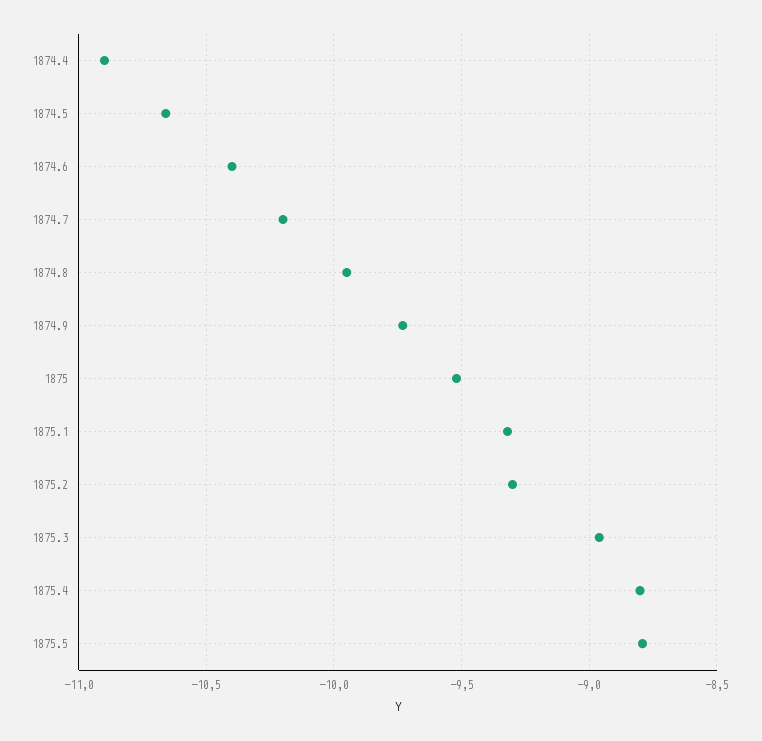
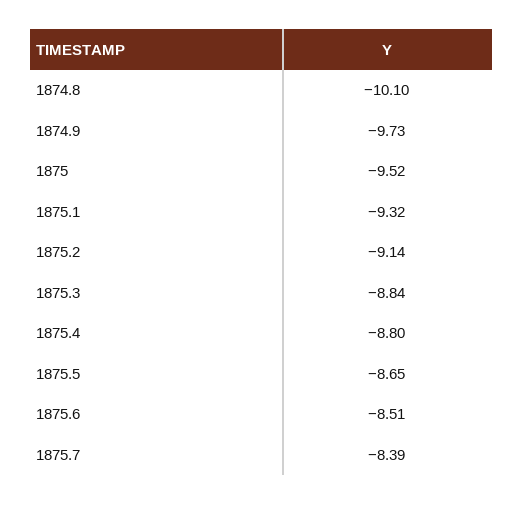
1874.4: -10.9 -> none
1874.5: -10.65 -> none
1874.6: -10.4 -> none
1874.7: -10.2 -> none
1874.8: -9.95 -> -10.1
1875.2: -9.3 -> -9.14
1875.3: -8.95 -> -8.84
1875.5: -8.8 -> -8.65
1875.6: none -> -8.51
1875.7: none -> -8.39

